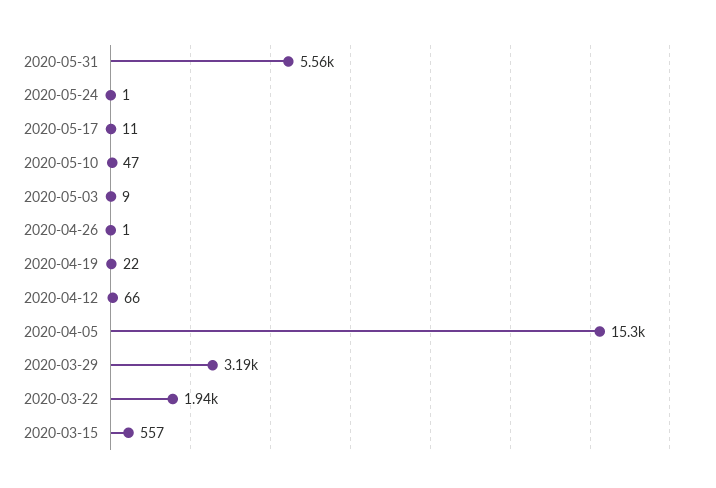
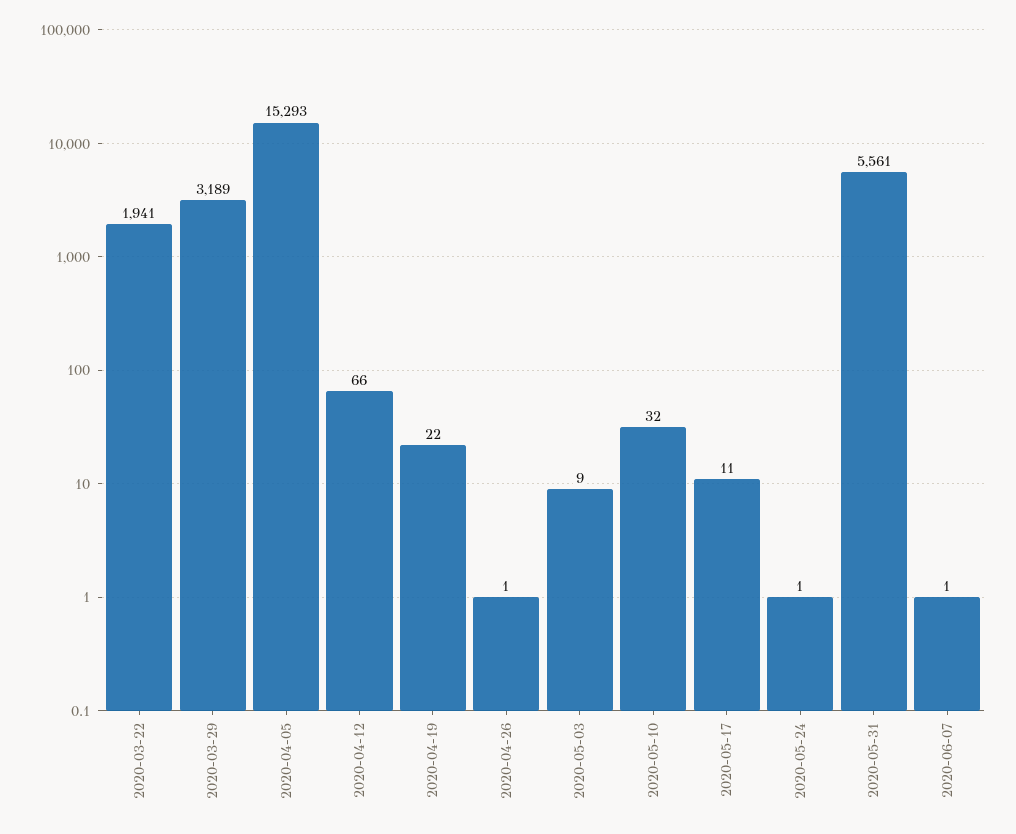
2020-05-10: 47 -> 32
2020-03-15: 557 -> none
2020-06-07: none -> 1

